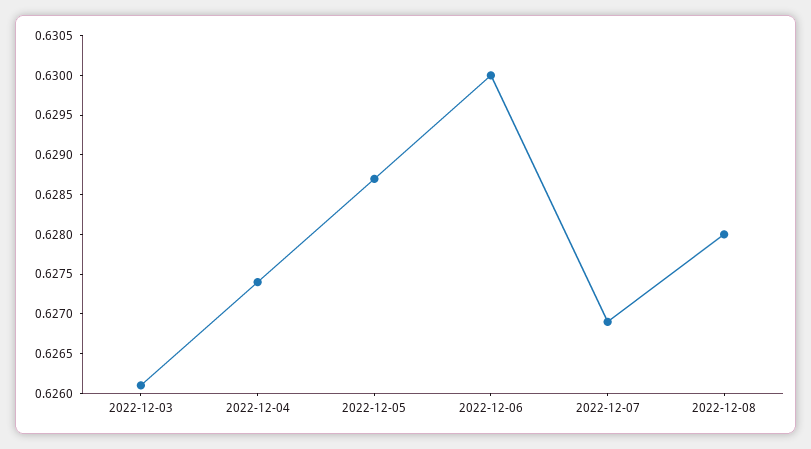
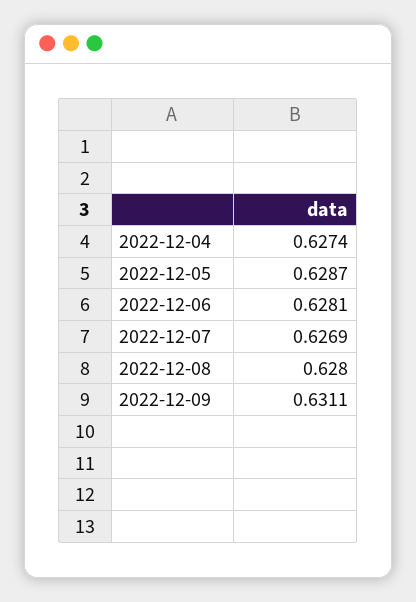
2022-12-03: 0.626 -> none
2022-12-06: 0.63 -> 0.6281
2022-12-09: none -> 0.6311

